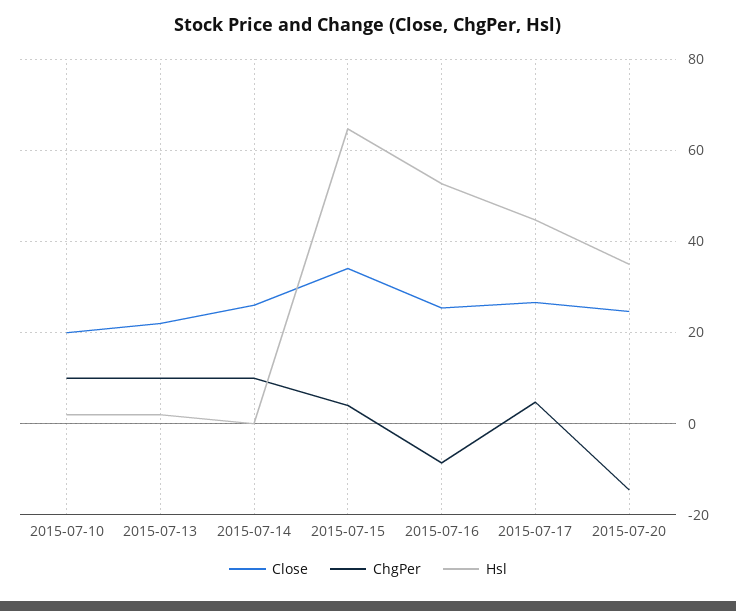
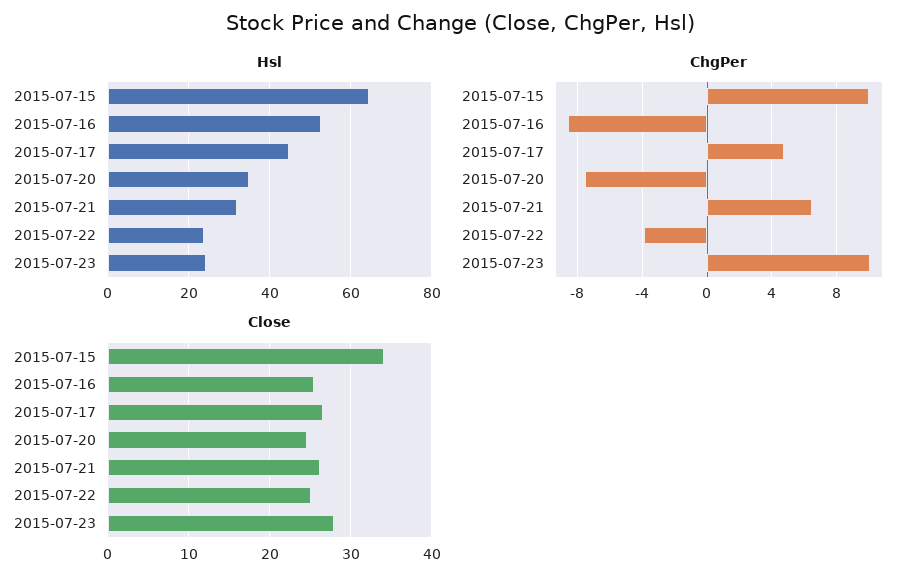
Close, 2015-07-10: 20 -> none
ChgPer, 2015-07-10: 10 -> none
Hsl, 2015-07-10: 2 -> none
Close, 2015-07-13: 22 -> none
ChgPer, 2015-07-13: 10 -> none
Hsl, 2015-07-13: 2 -> none
Close, 2015-07-14: 26 -> none
ChgPer, 2015-07-14: 10 -> none
Hsl, 2015-07-14: 0 -> none
ChgPer, 2015-07-15: 4 -> 10
ChgPer, 2015-07-20: -14 -> -7.5
Hsl, 2015-07-21: none -> 32
Hsl, 2015-07-22: none -> 24
Hsl, 2015-07-23: none -> 24
ChgPer, 2015-07-21: none -> 6.5
ChgPer, 2015-07-22: none -> -4
ChgPer, 2015-07-23: none -> 10
Close, 2015-07-21: none -> 26
Close, 2015-07-22: none -> 25
Close, 2015-07-23: none -> 28

